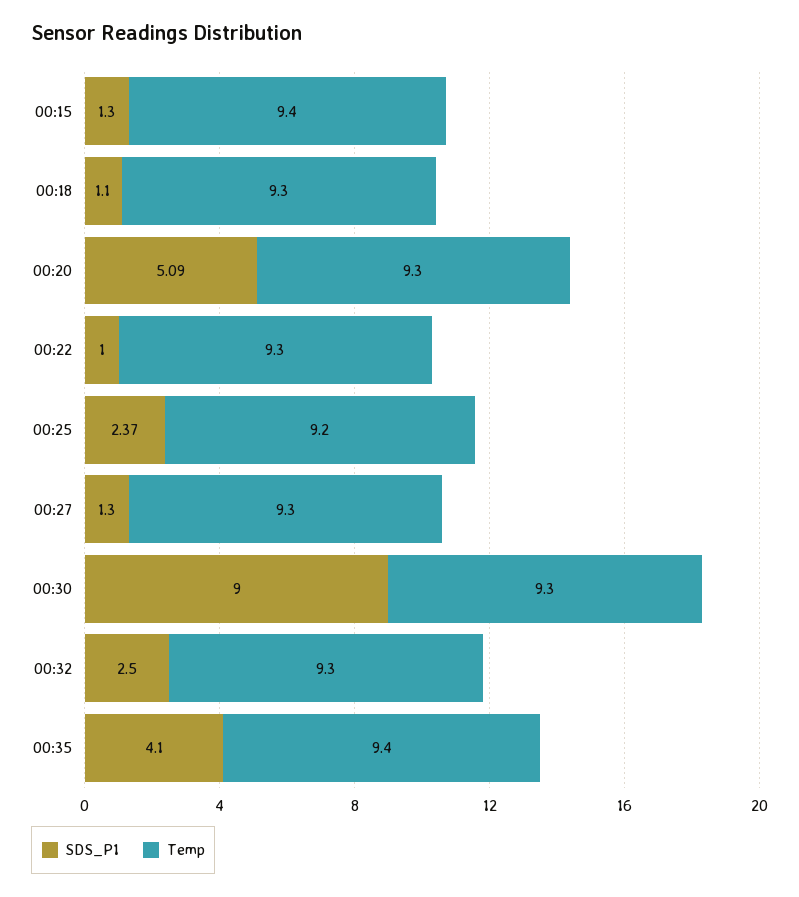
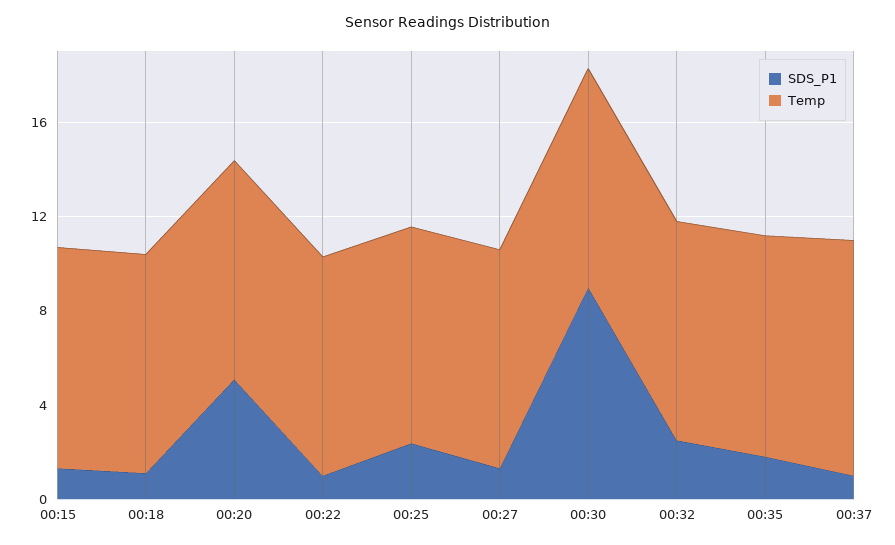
SDS_P1, 00:35: 4.1 -> 2
SDS_P1, 00:37: none -> 1
Temp, 00:37: none -> 10

